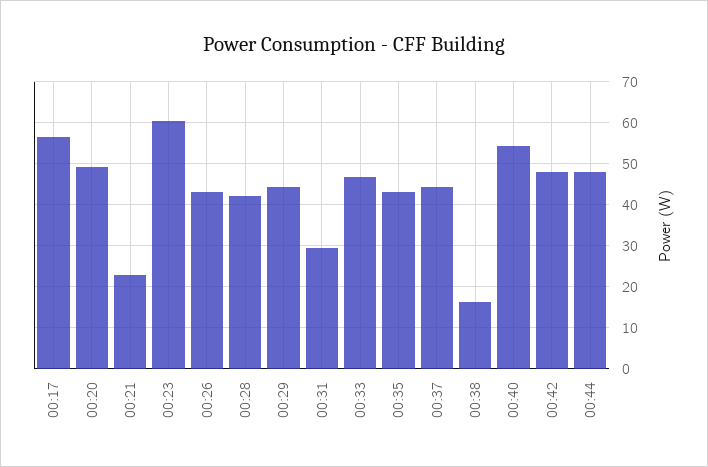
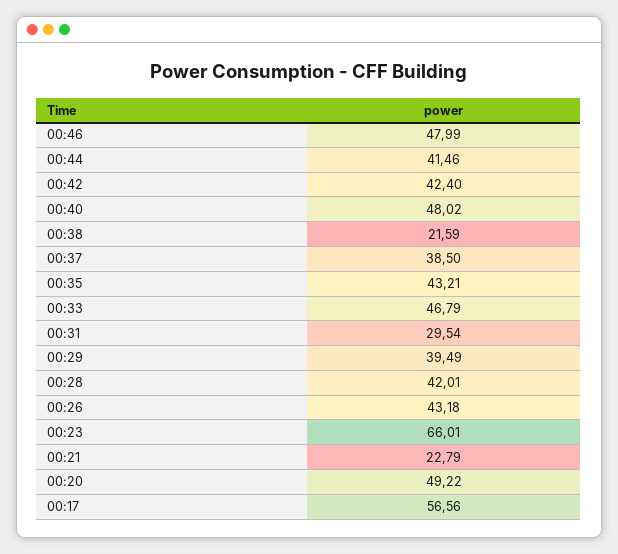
00:23: 60 -> 66.01
00:29: 44 -> 39.49
00:37: 44 -> 38.5
00:38: 16 -> 21.59
00:40: 54 -> 48.02
00:42: 48 -> 42.4
00:44: 48 -> 41.46
00:46: none -> 47.99

